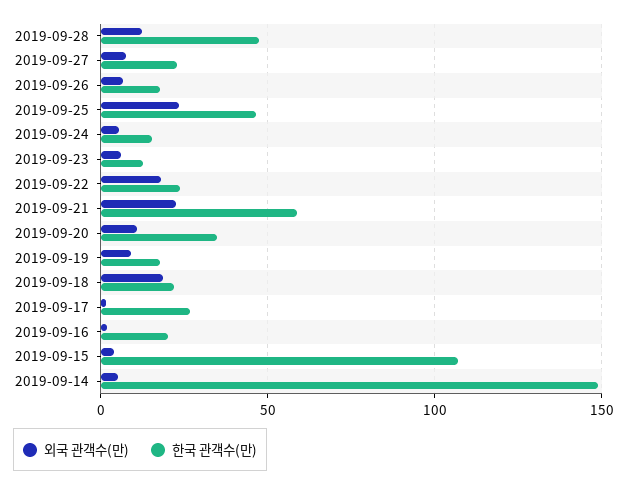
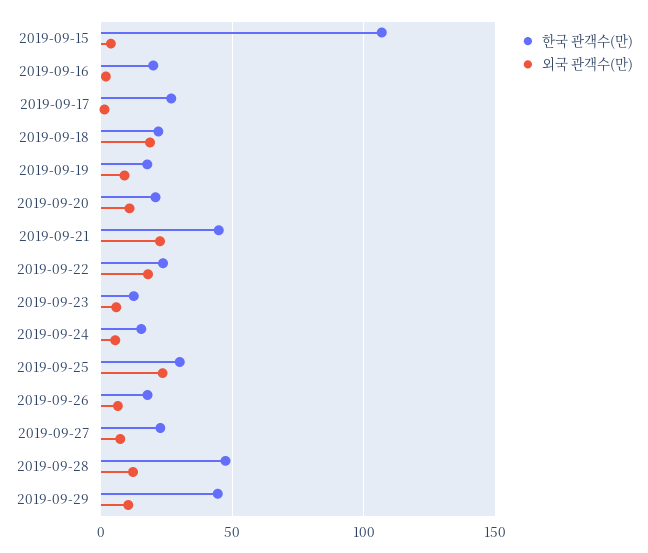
한국 관객수(만), 2019-09-25: 45 -> 30
한국 관객수(만), 2019-09-21: 60 -> 45
한국 관객수(만), 2019-09-20: 35 -> 20
외국 관객수(만), 2019-09-14: 5 -> none
한국 관객수(만), 2019-09-14: 150 -> none
한국 관객수(만), 2019-09-29: none -> 45
외국 관객수(만), 2019-09-29: none -> 10

